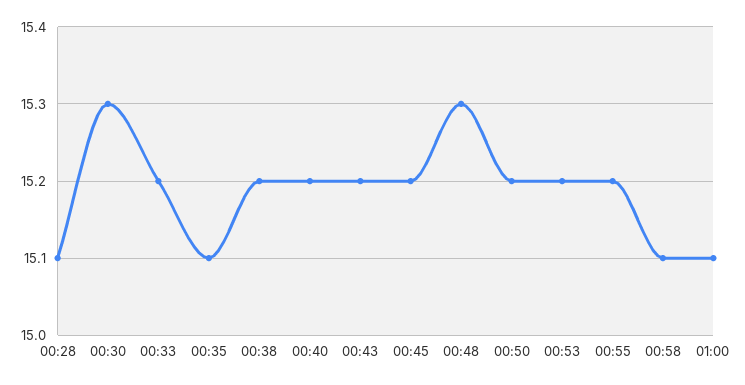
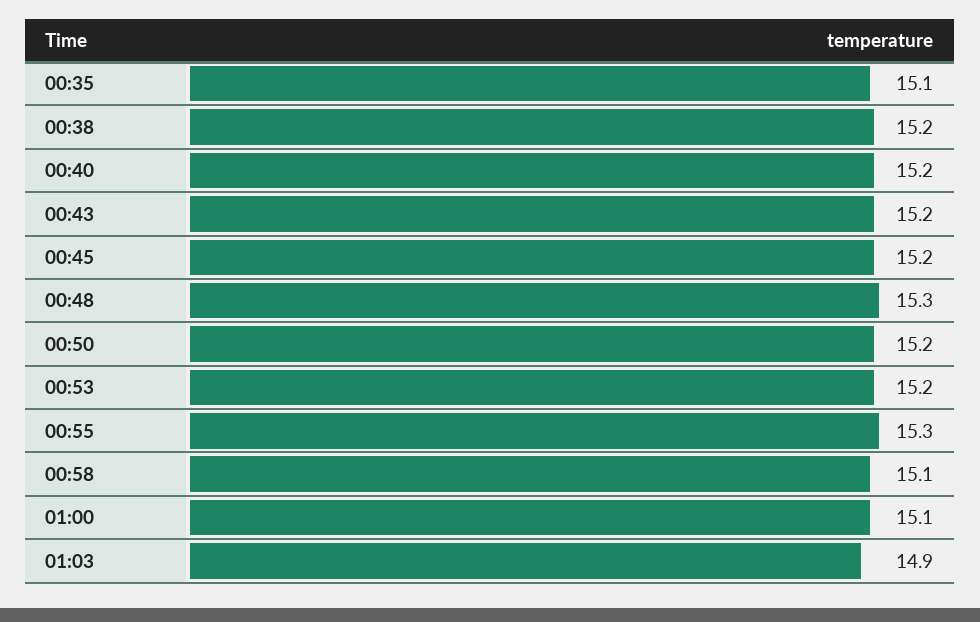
00:28: 15.1 -> none
00:30: 15.3 -> none
00:33: 15.2 -> none
00:55: 15.2 -> 15.3
01:03: none -> 14.9

